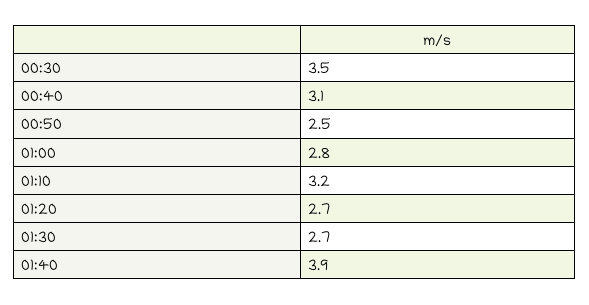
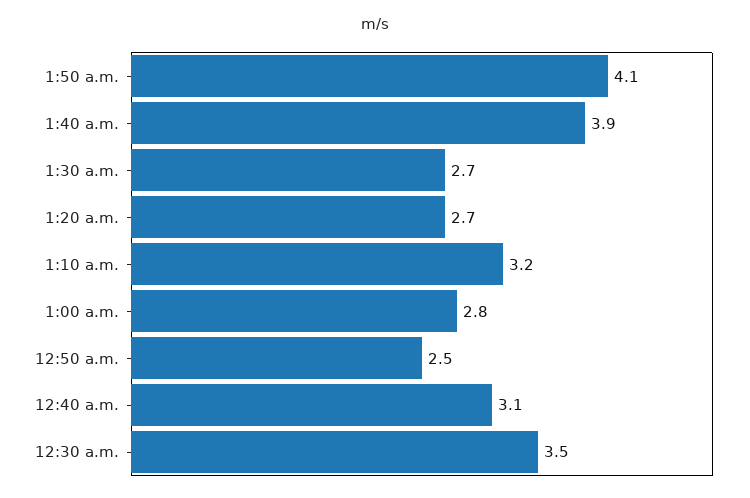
1:50 a.m.: none -> 4.1

